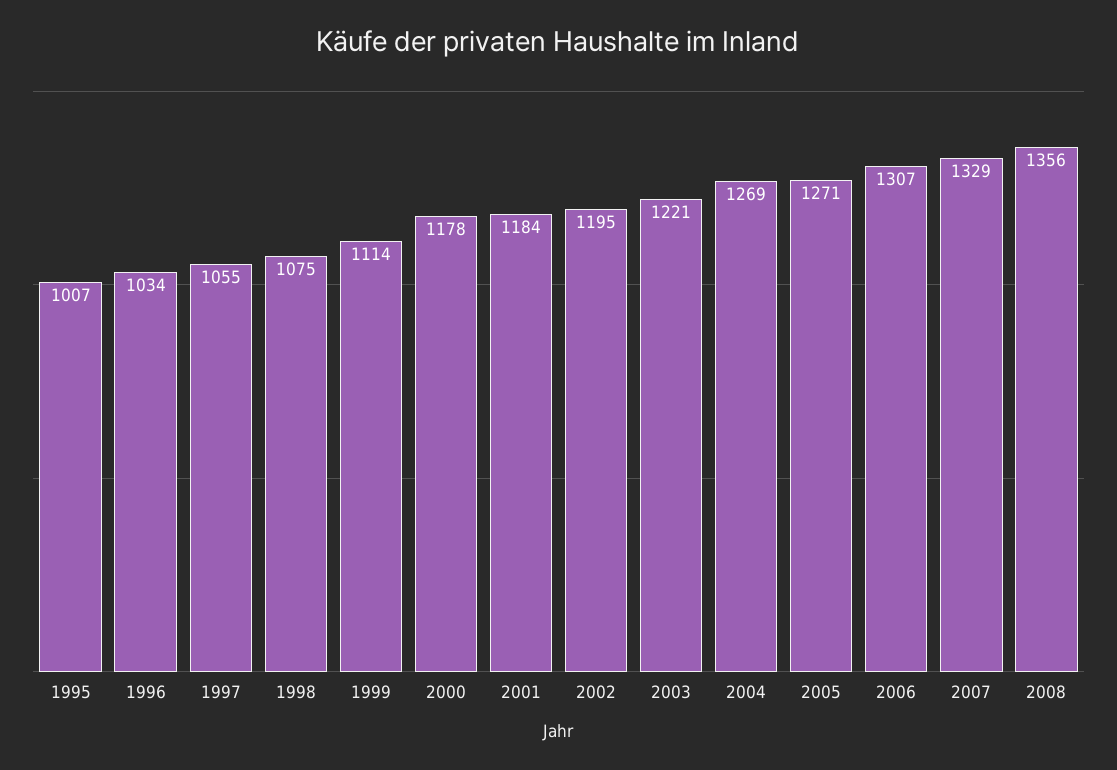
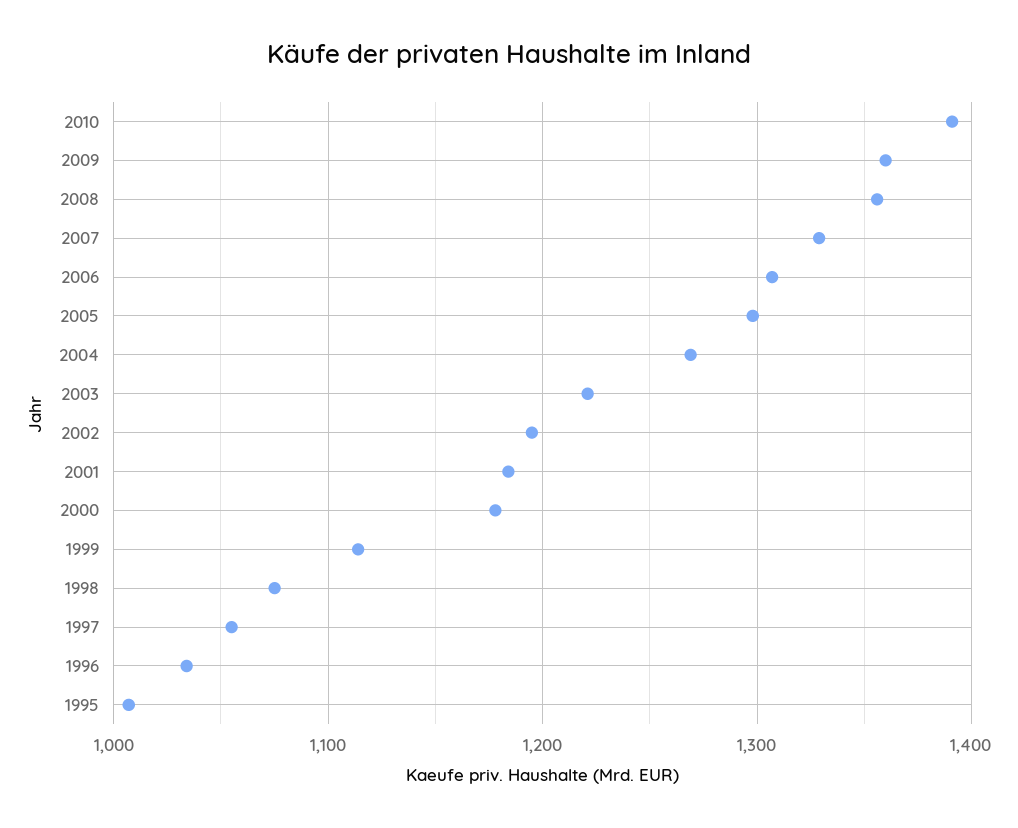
2005: 1271 -> 1300
2010: none -> 1390
2009: none -> 1360

